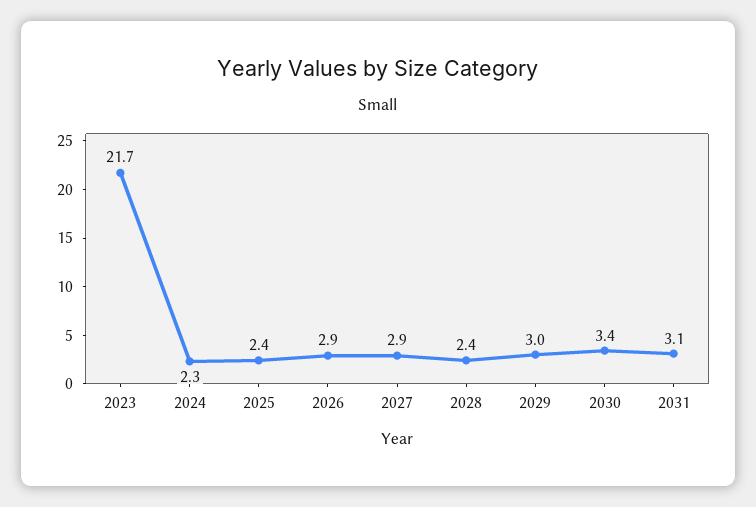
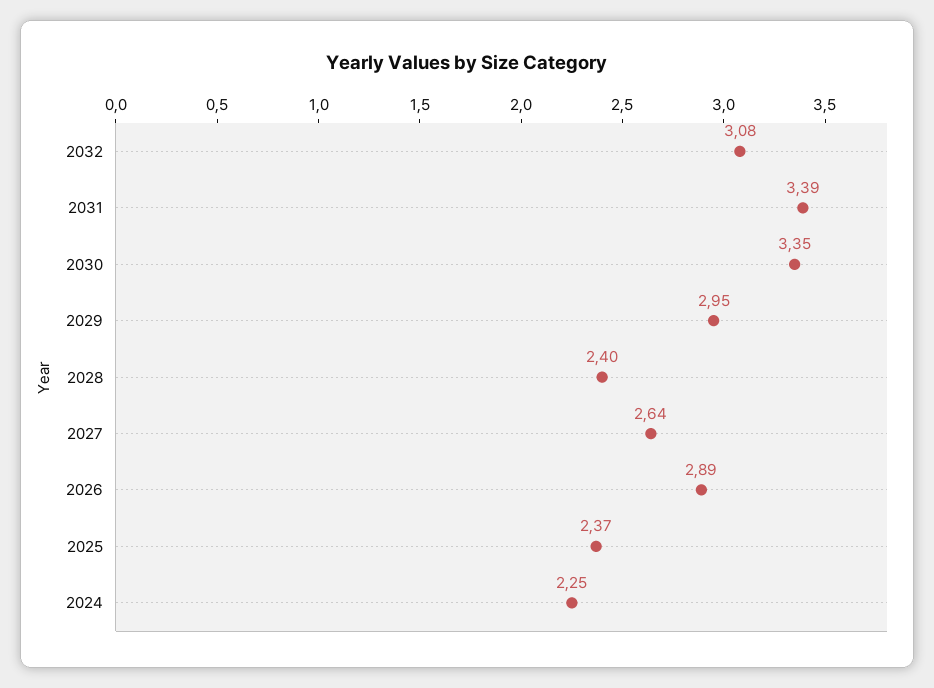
2023: 21.7 -> none
2027: 2.9 -> 2.64
2031: 3.1 -> 3.39
2032: none -> 3.08

